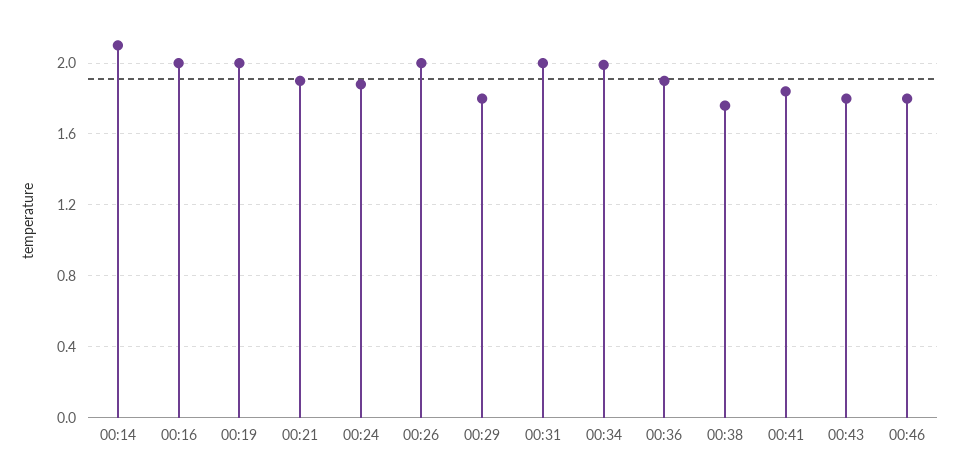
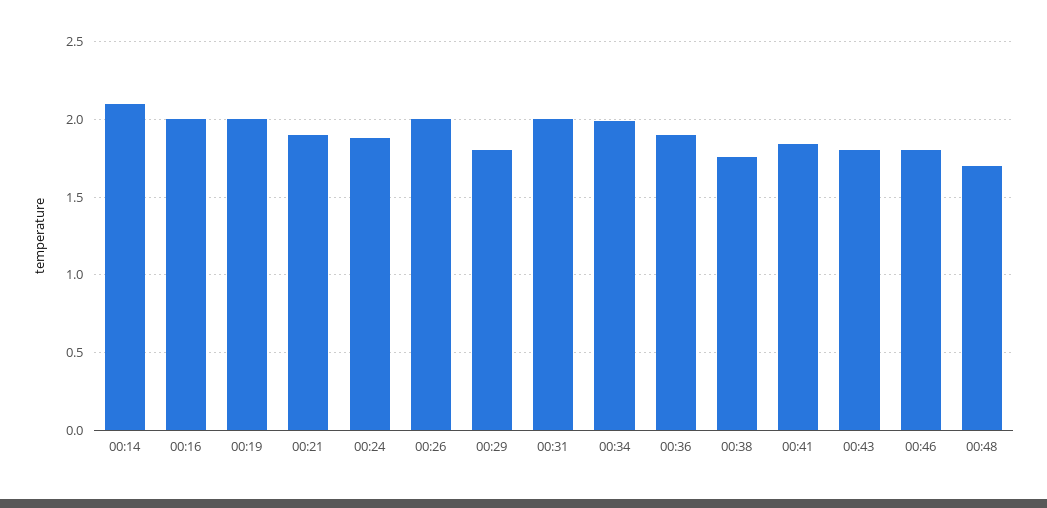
00:48: none -> 1.7

